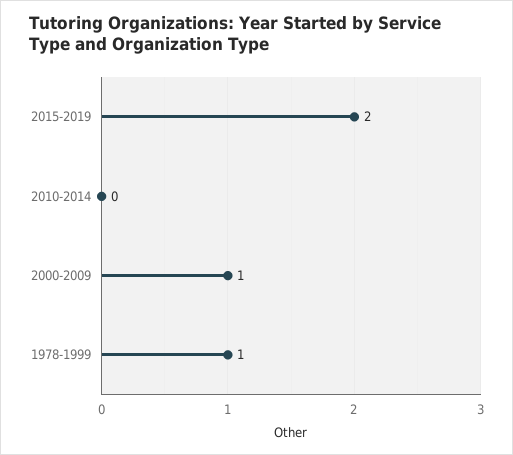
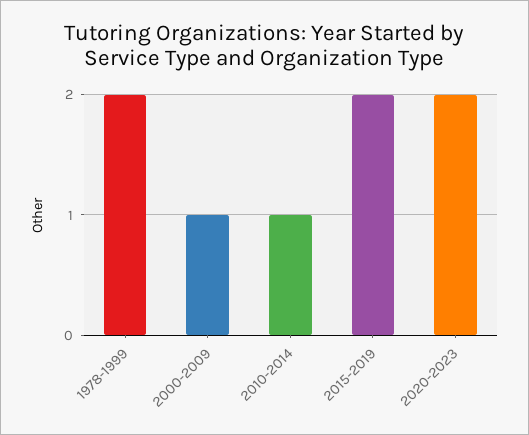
2010-2014: 0 -> 1
1978-1999: 1 -> 2
2020-2023: none -> 2

